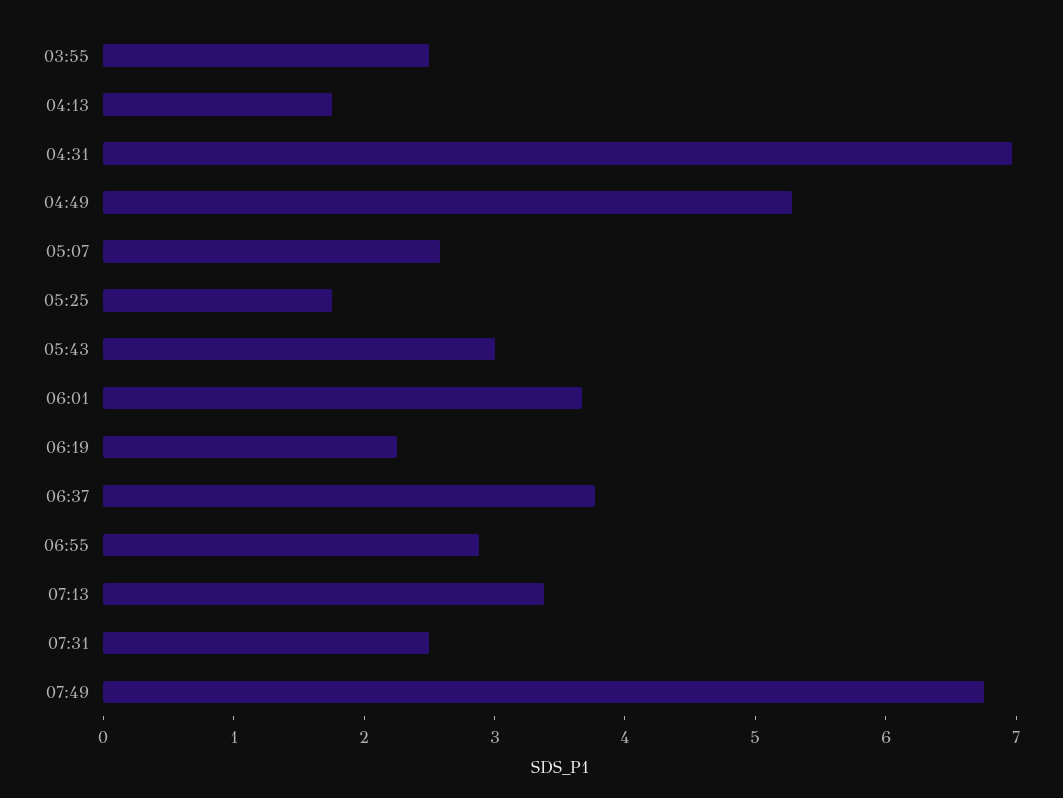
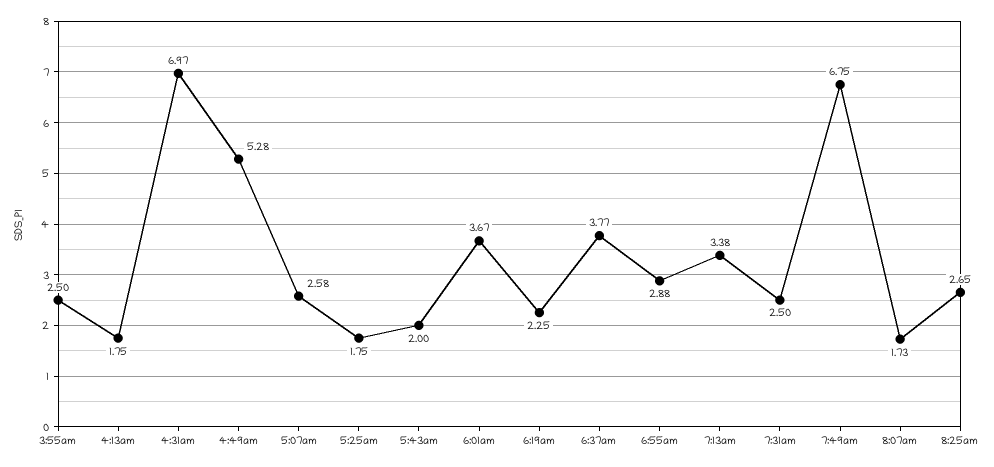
05:43: 3 -> 2
8:07am: none -> 1.73
8:25am: none -> 2.65

